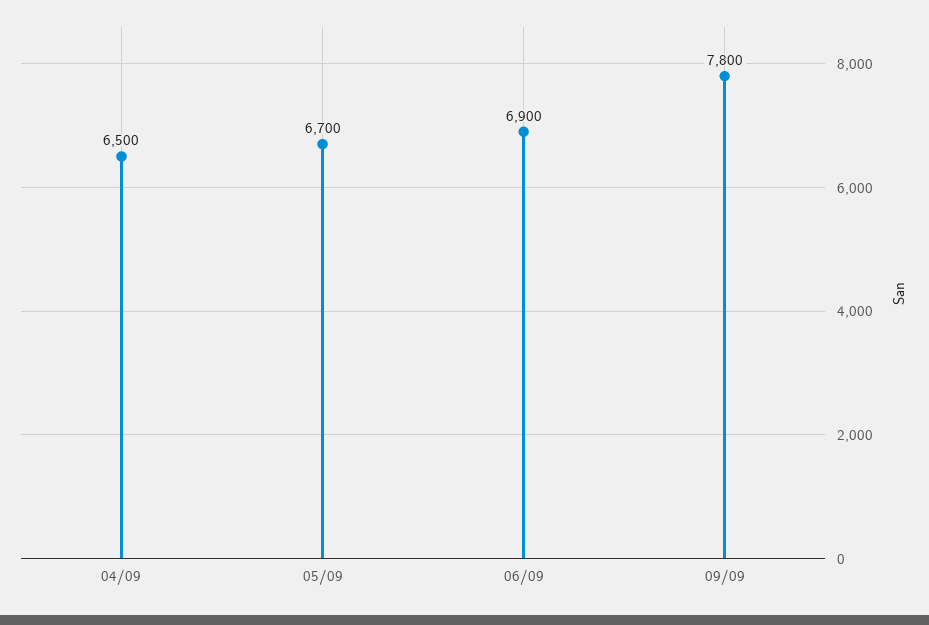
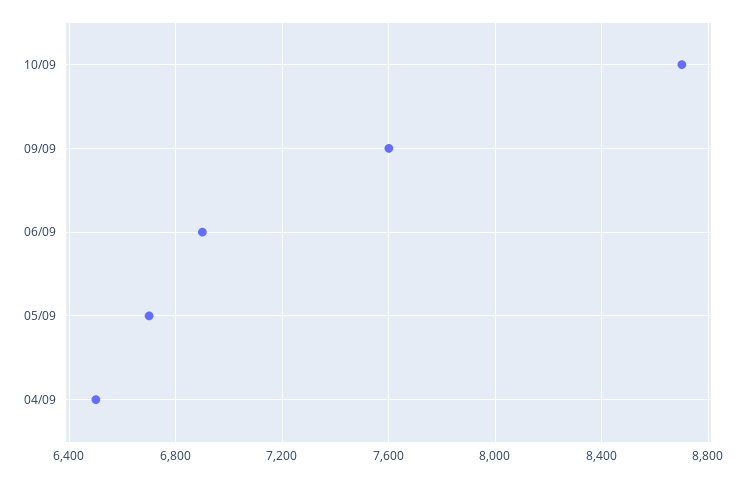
09/09: 7800 -> 7600
10/09: none -> 8700

